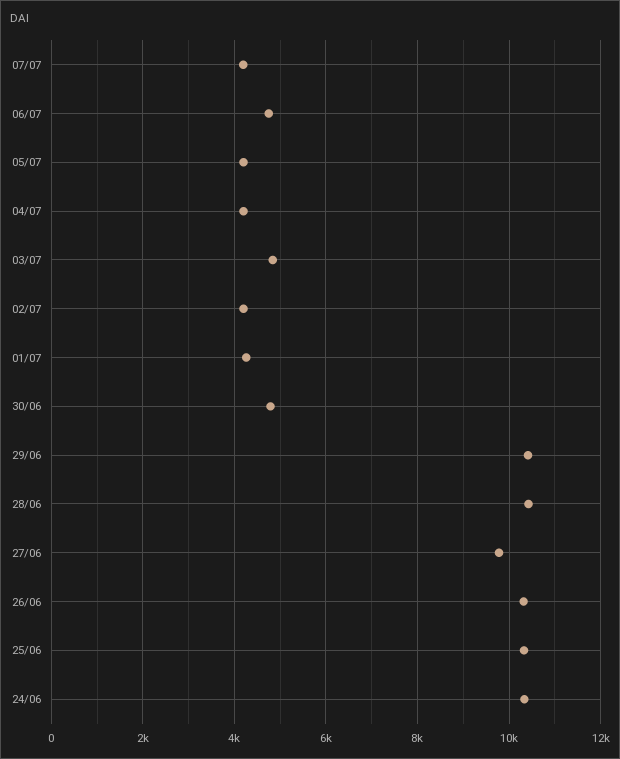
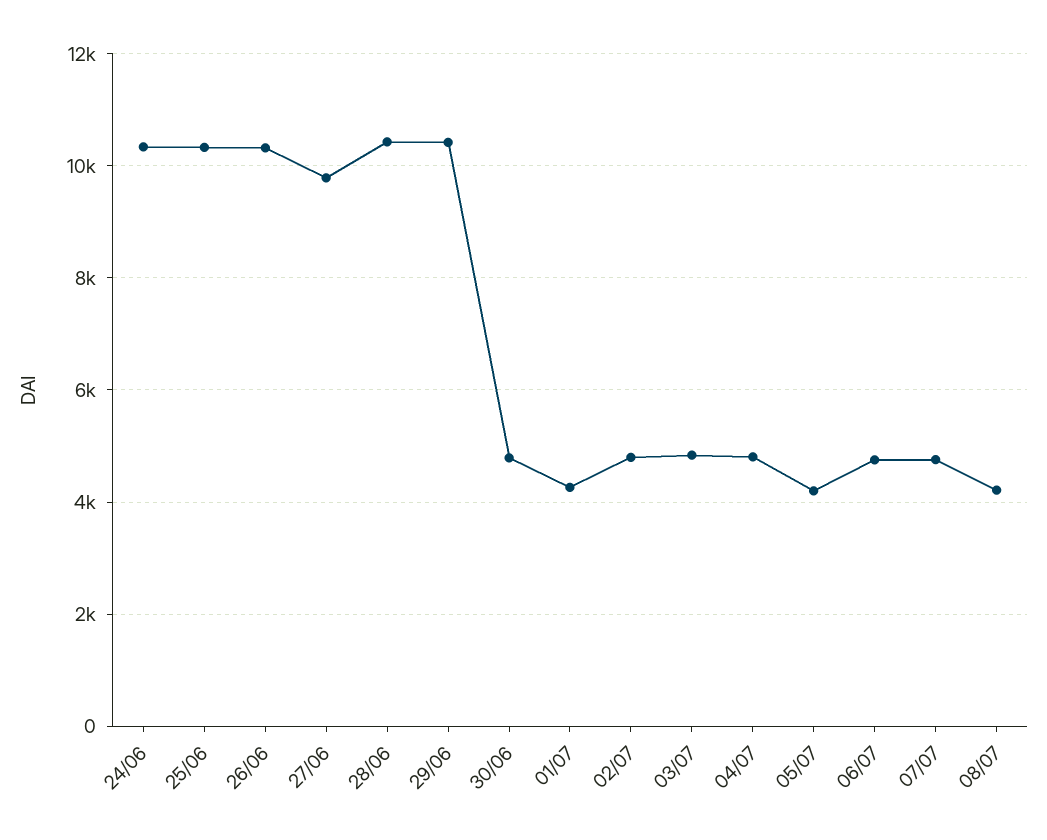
07/07: 4200 -> 4800
04/07: 4200 -> 4800
02/07: 4200 -> 4800
08/07: none -> 4200

